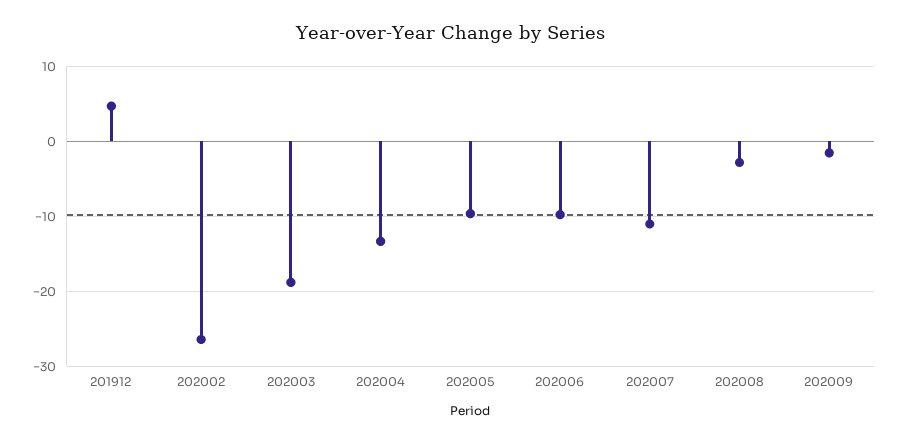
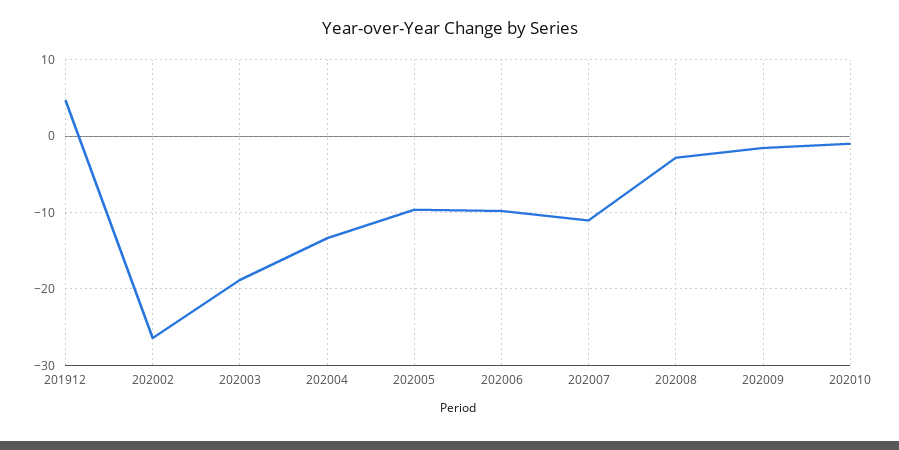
202010: none -> -1

